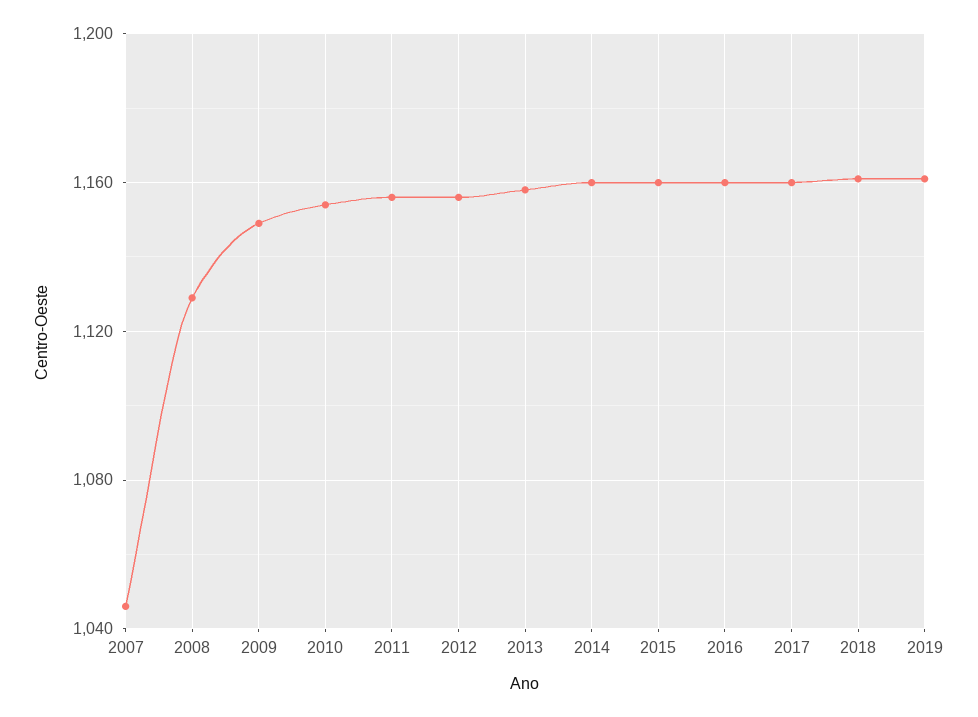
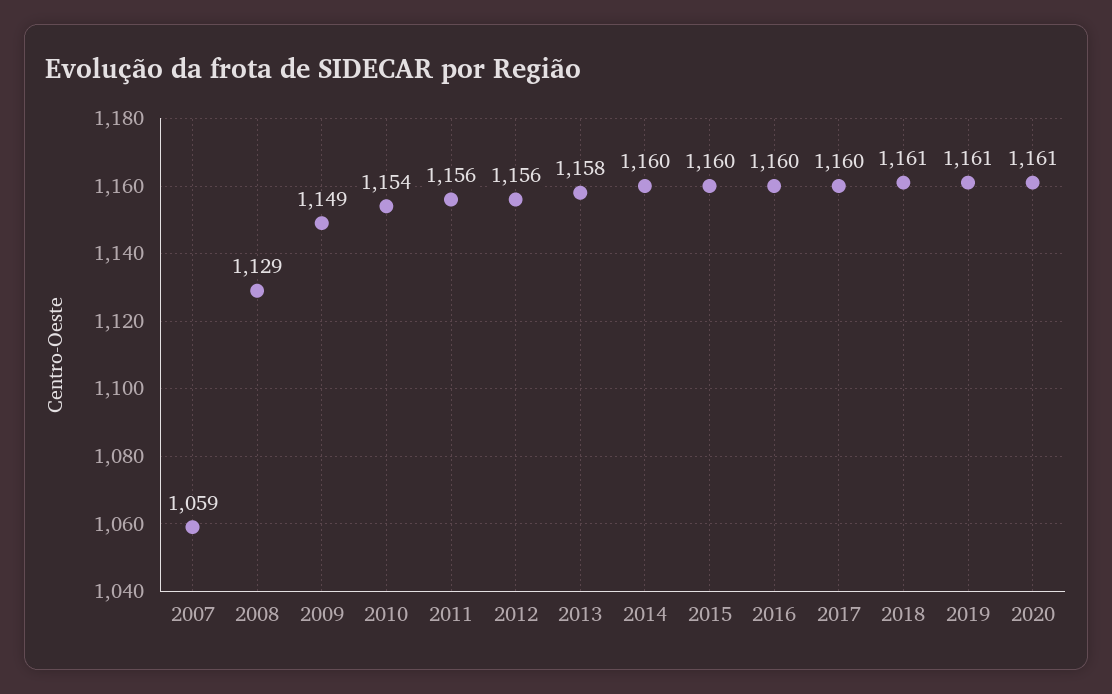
2007: 1045 -> 1059
2020: none -> 1161

